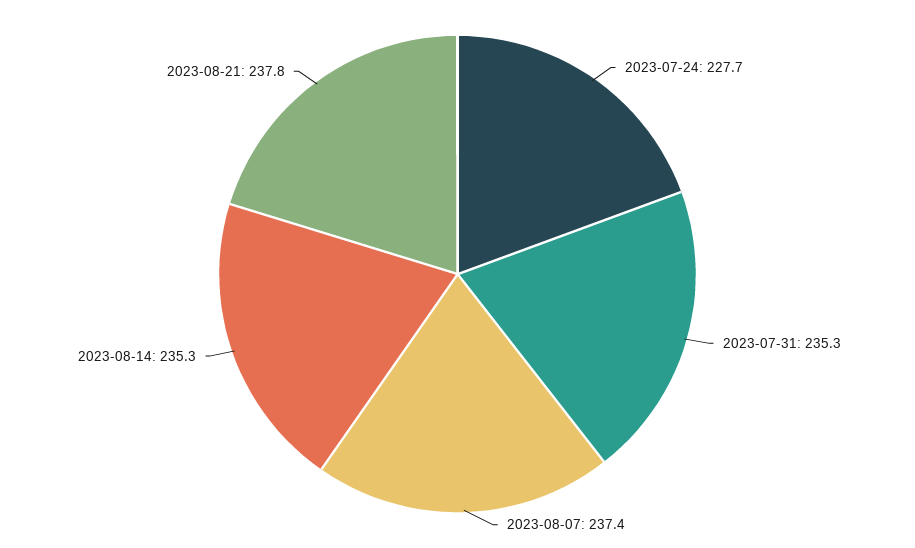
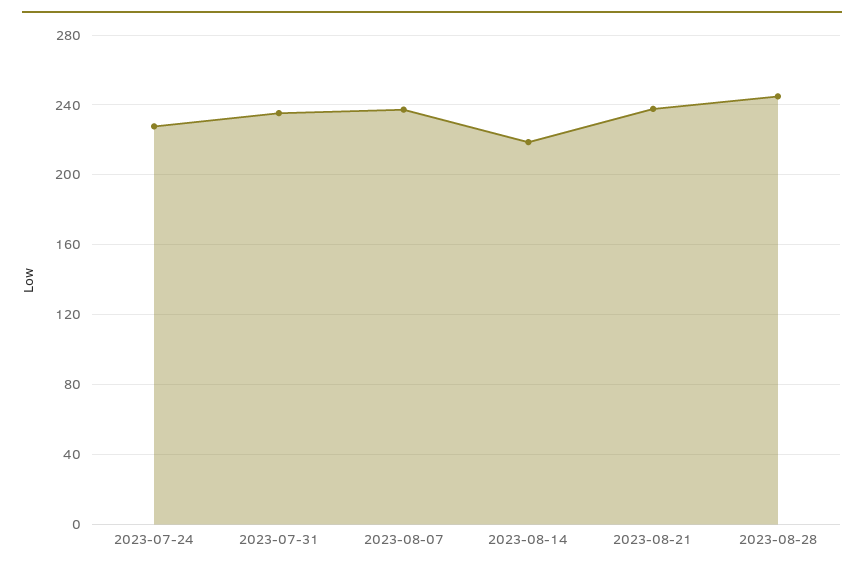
2023-08-14: 235.3 -> 220
2023-08-28: none -> 245

